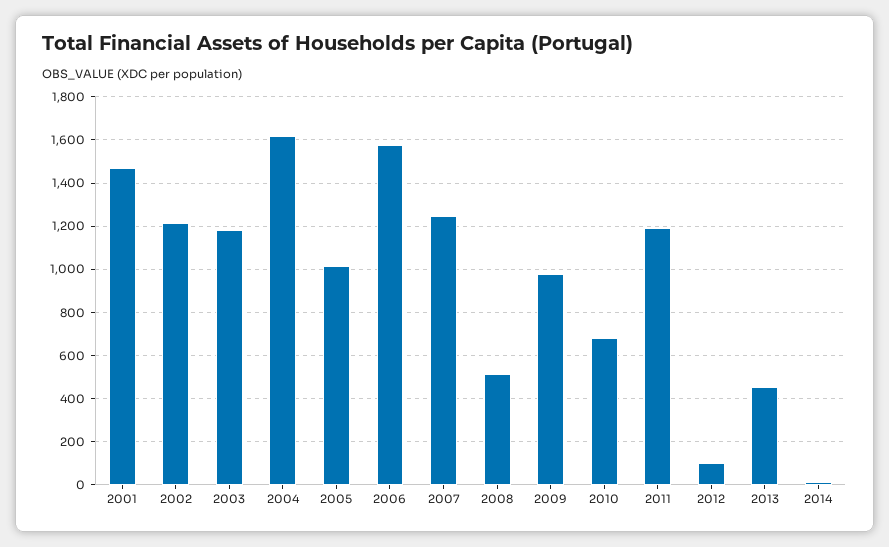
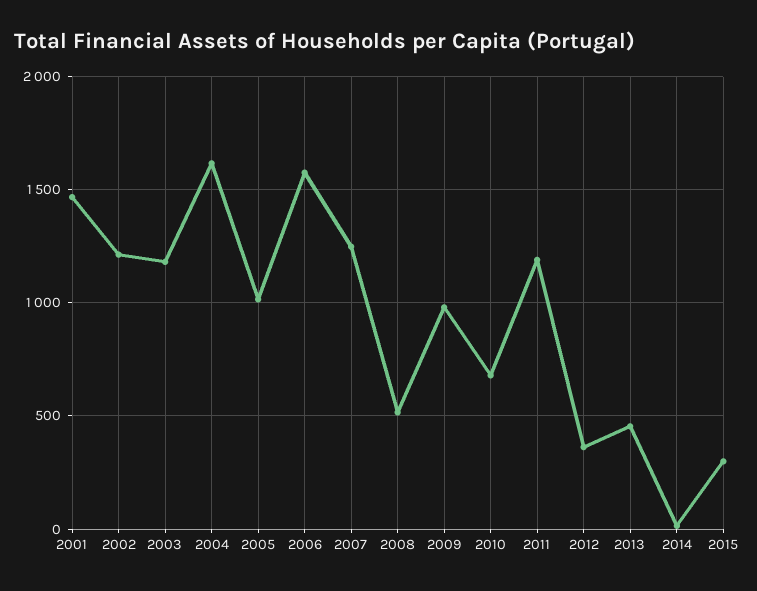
2012: 100 -> 350
2015: none -> 300

